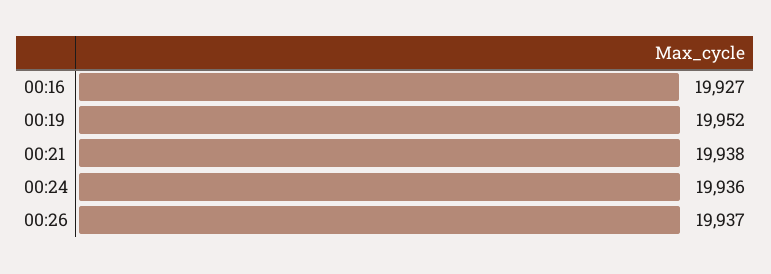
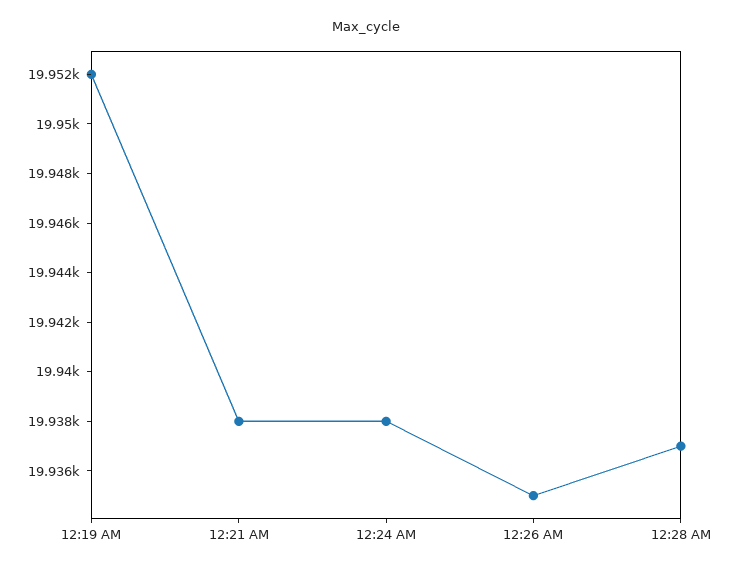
00:16: 19927 -> none
00:24: 19936 -> 19938
00:26: 19937 -> 19935
12:28 AM: none -> 19937

